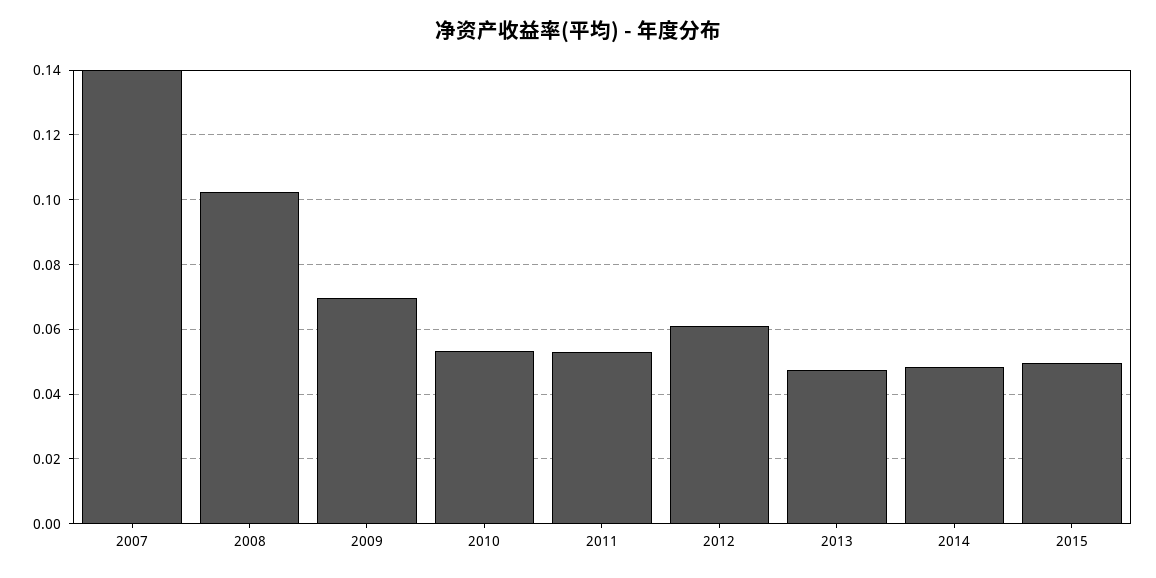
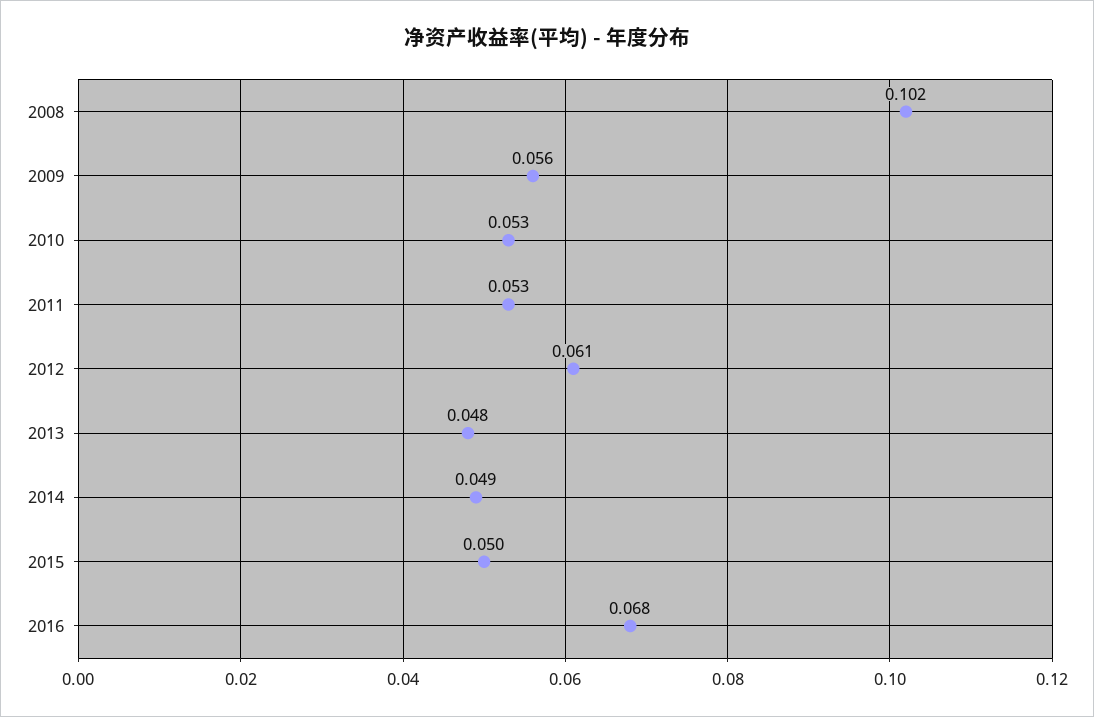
2007: 0.14 -> none
2009: 0.07 -> 0.056
2016: none -> 0.068

